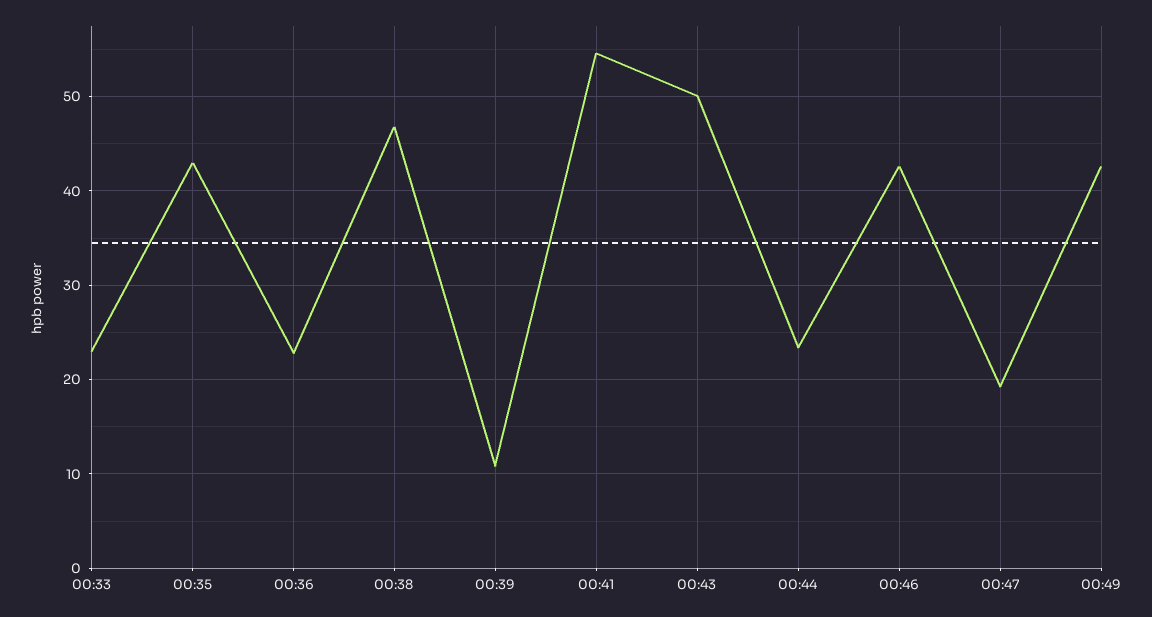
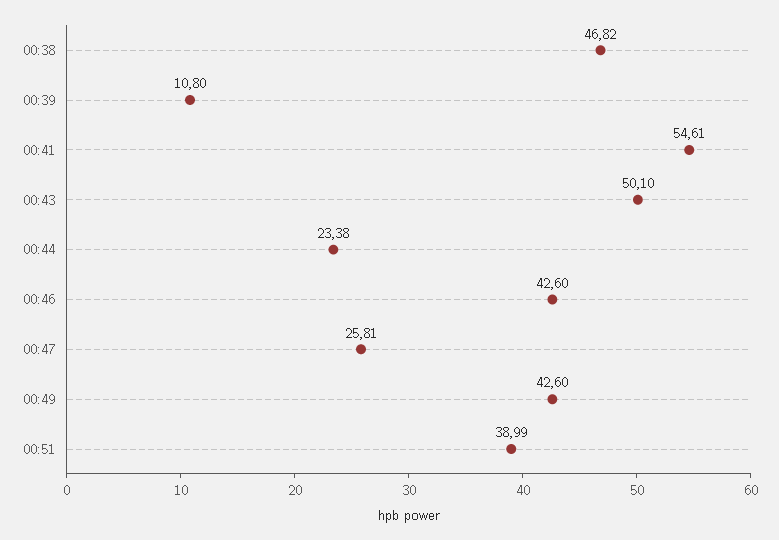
00:33: 23 -> none
00:35: 43 -> none
00:36: 23 -> none
00:47: 19 -> 25.81
00:51: none -> 38.99

